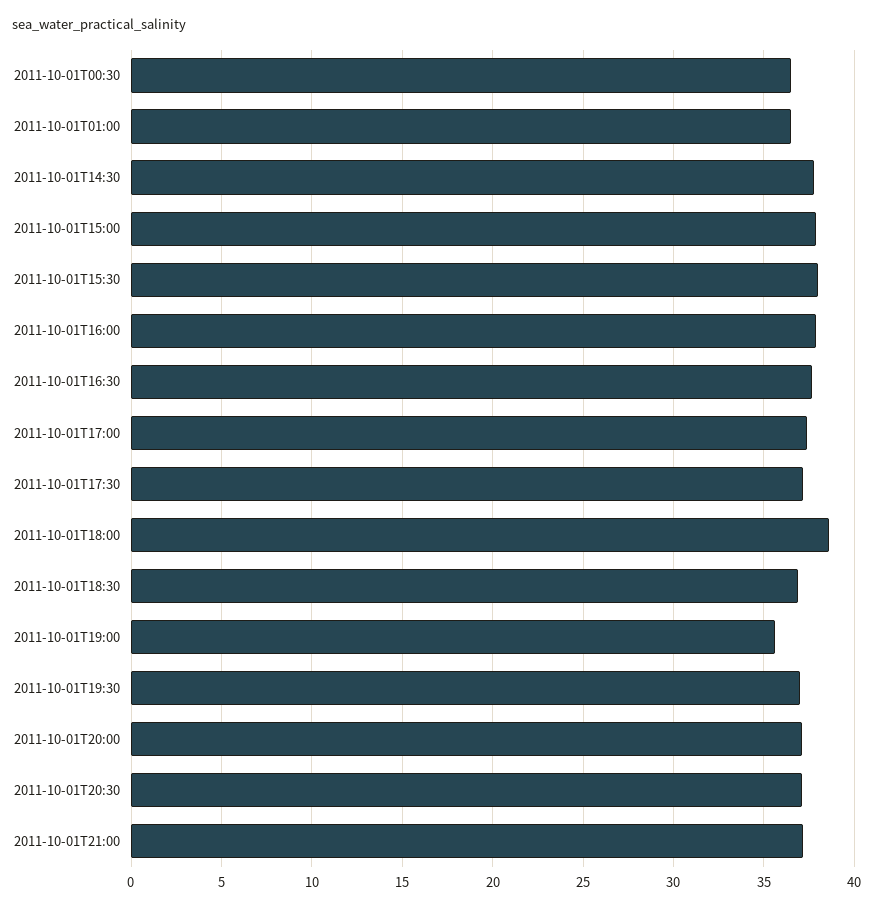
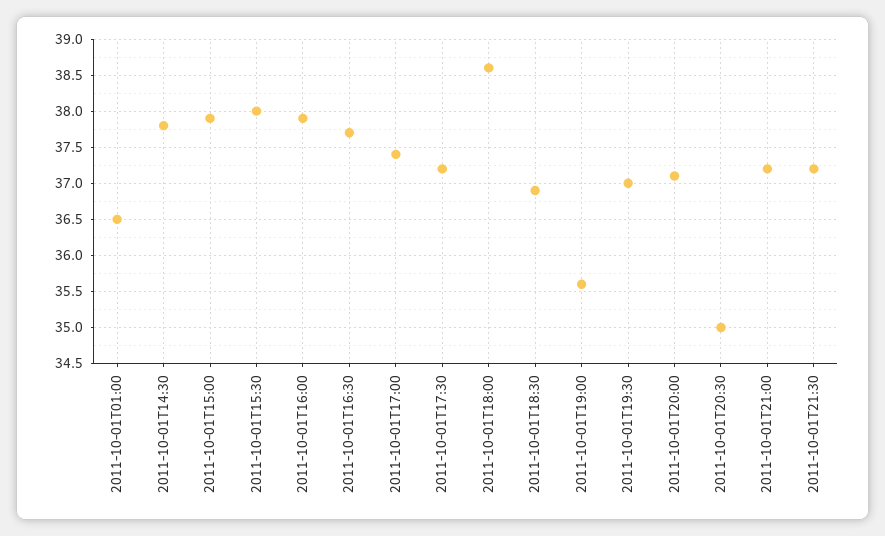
2011-10-01T00:30: 36.5 -> none
2011-10-01T20:30: 37 -> 35
2011-10-01T21:30: none -> 37.2

